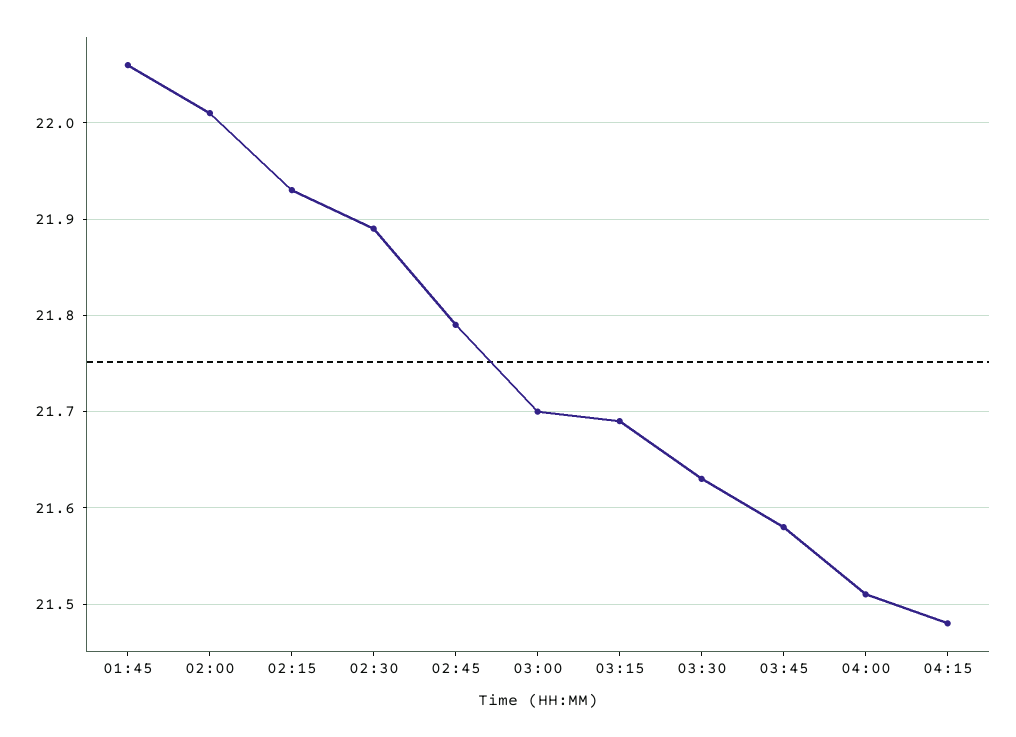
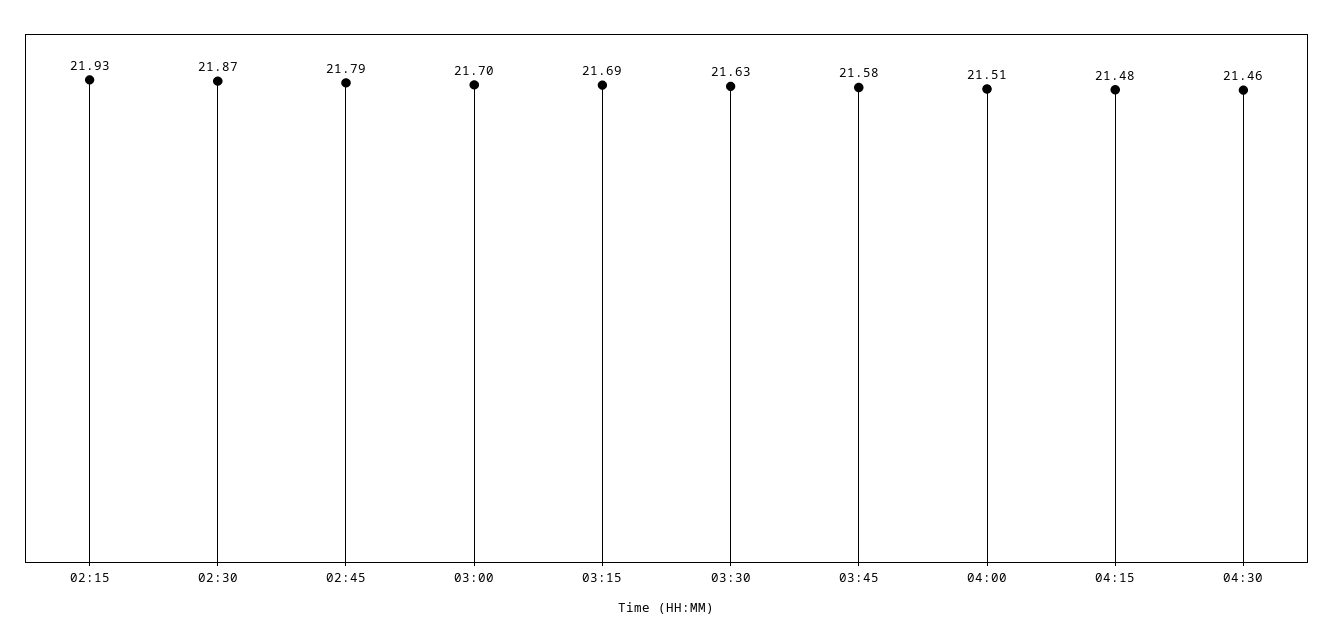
01:45: 22.06 -> none
02:00: 22.01 -> none
02:30: 21.89 -> 21.87
04:30: none -> 21.46

